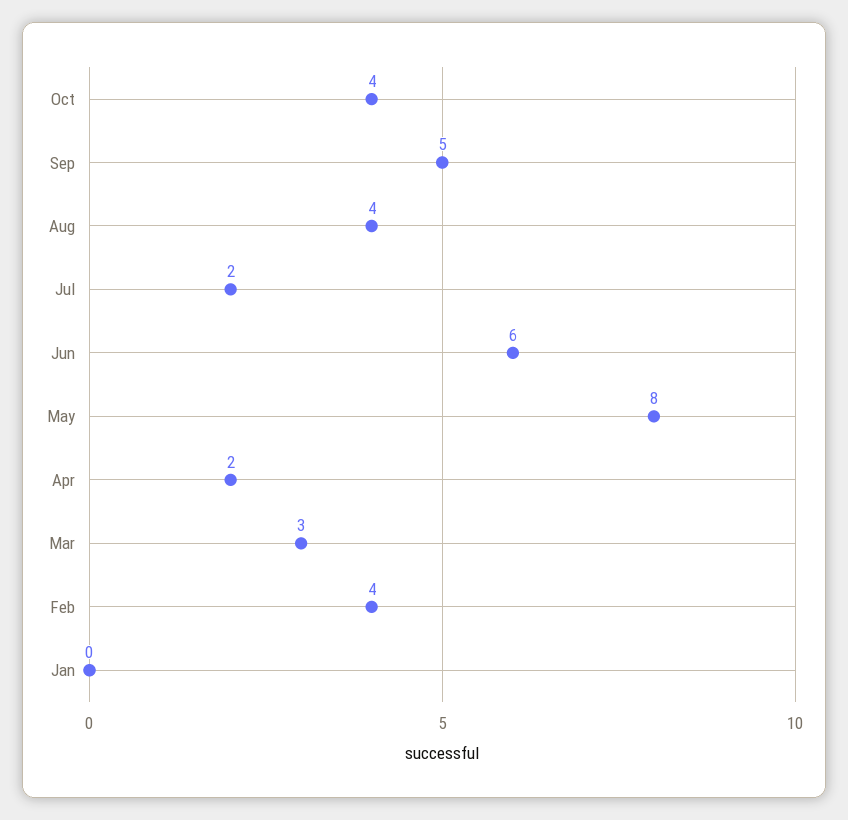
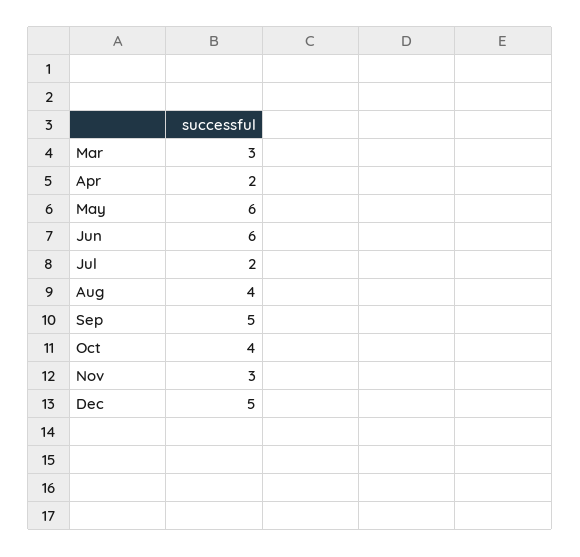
May: 8 -> 6
Feb: 4 -> none
Jan: 0 -> none
Nov: none -> 3
Dec: none -> 5

